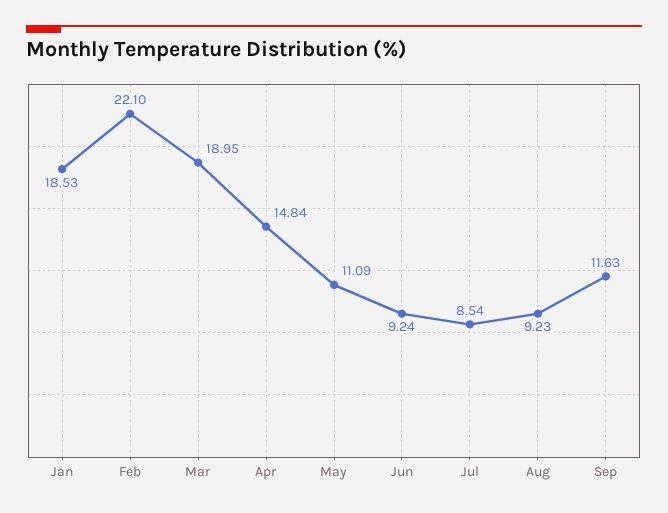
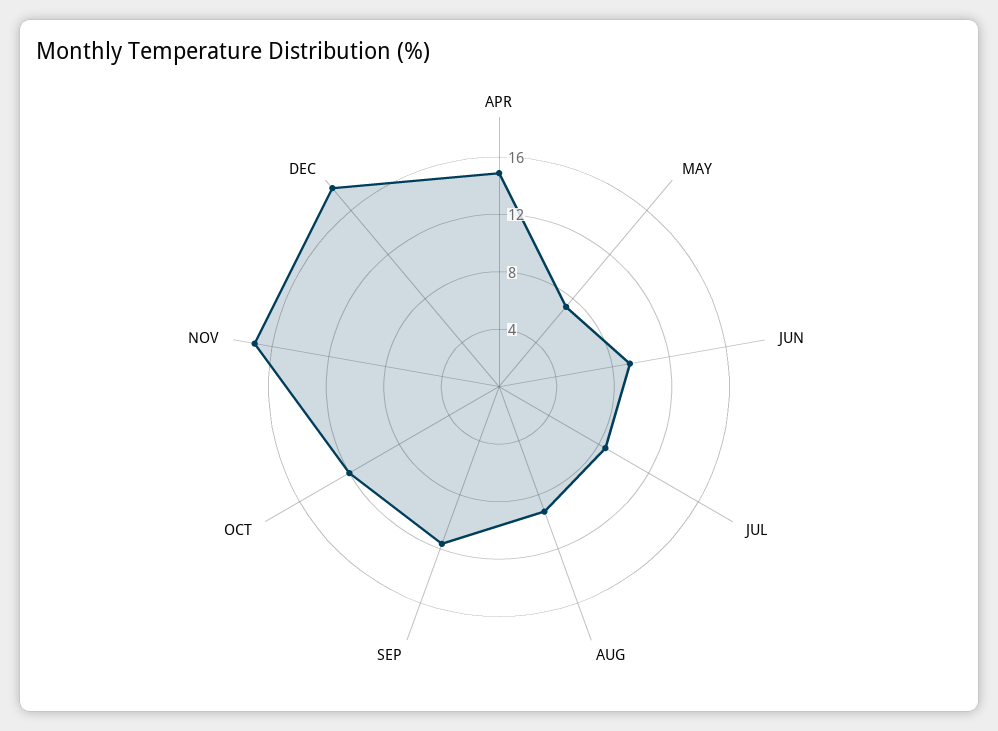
Jan: 18.53 -> none
Feb: 22.1 -> none
Mar: 18.95 -> none
May: 11.09 -> 7
OCT: none -> 12
NOV: none -> 17
DEC: none -> 18

